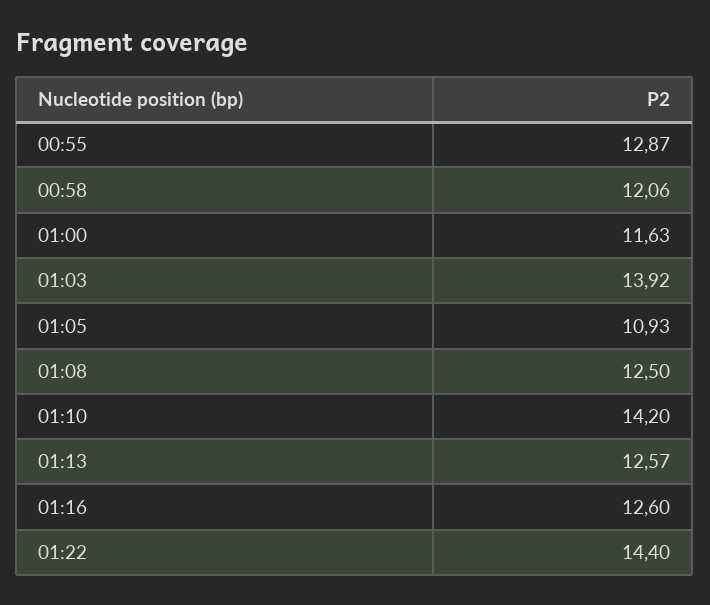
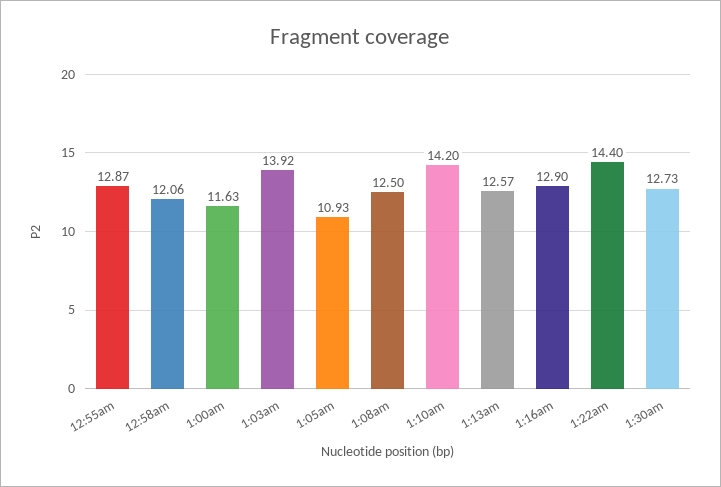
01:16: 12.6 -> 12.9
1:30am: none -> 12.73

